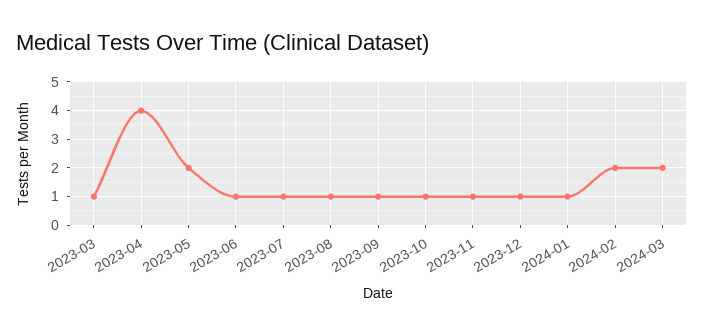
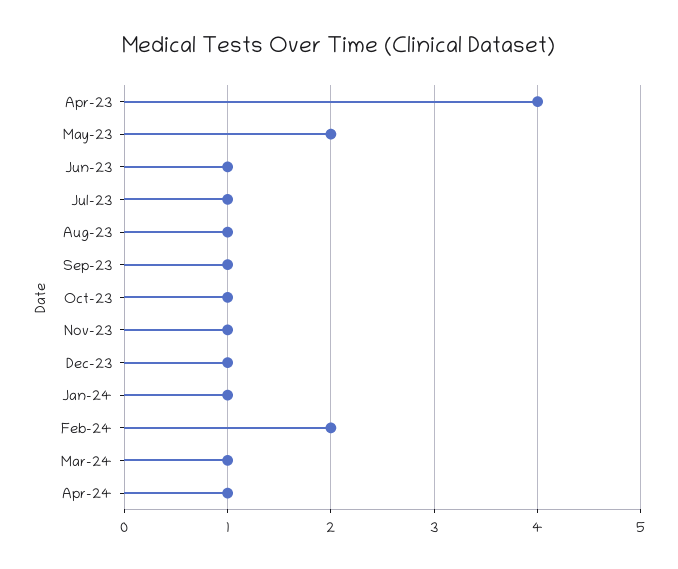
2023-03: 1 -> none
2024-03: 2 -> 1
Apr-24: none -> 1

